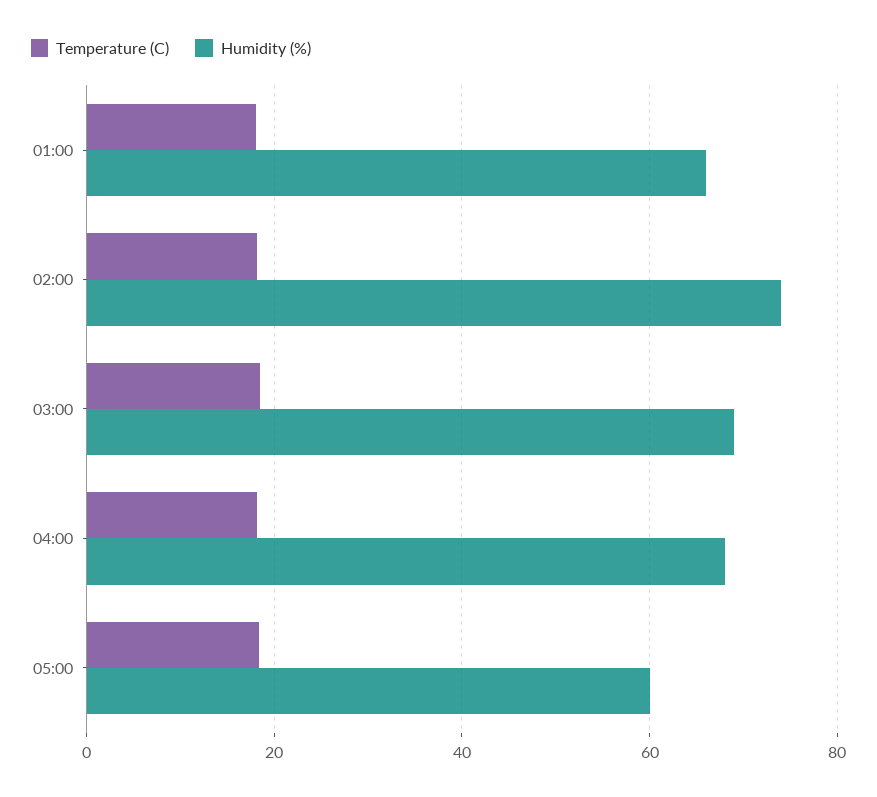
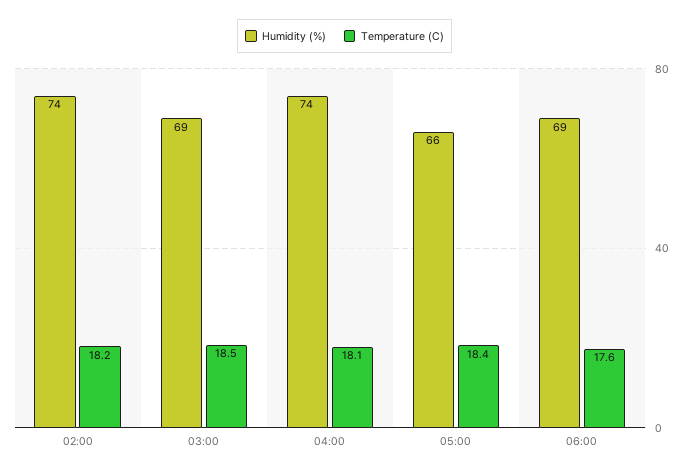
Temperature (C), 01:00: 18 -> none
Humidity (%), 01:00: 66 -> none
Humidity (%), 04:00: 68 -> 74
Humidity (%), 05:00: 60 -> 66
Humidity (%), 06:00: none -> 69
Temperature (C), 06:00: none -> 17.6

